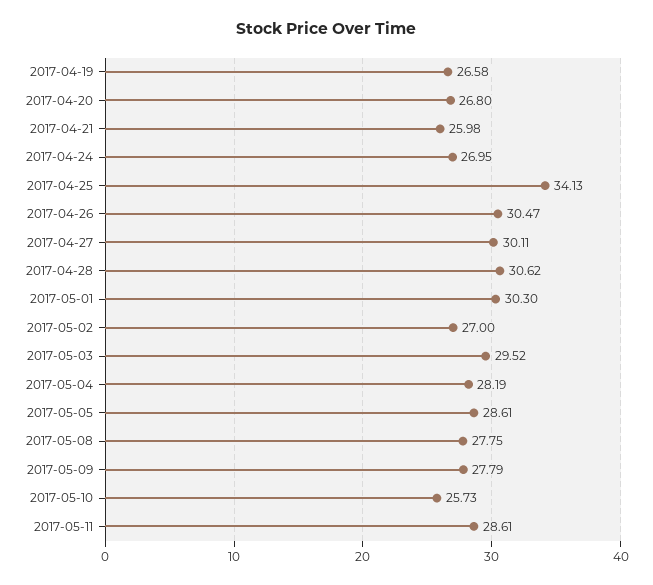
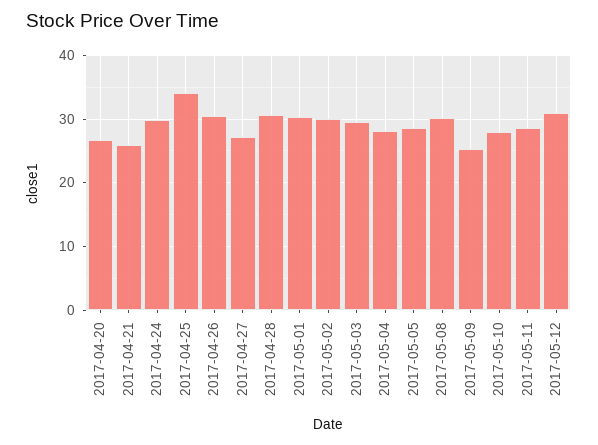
2017-04-19: 26.58 -> none
2017-04-24: 26.95 -> 30
2017-04-27: 30.11 -> 27
2017-05-02: 27 -> 30
2017-05-08: 27.75 -> 30
2017-05-09: 27.79 -> 25
2017-05-10: 25.73 -> 28
2017-05-12: none -> 31

